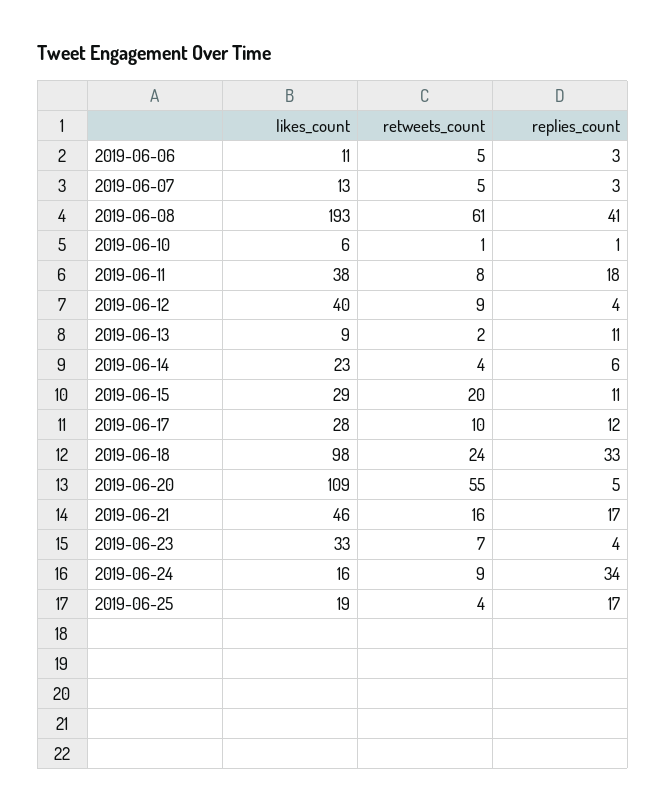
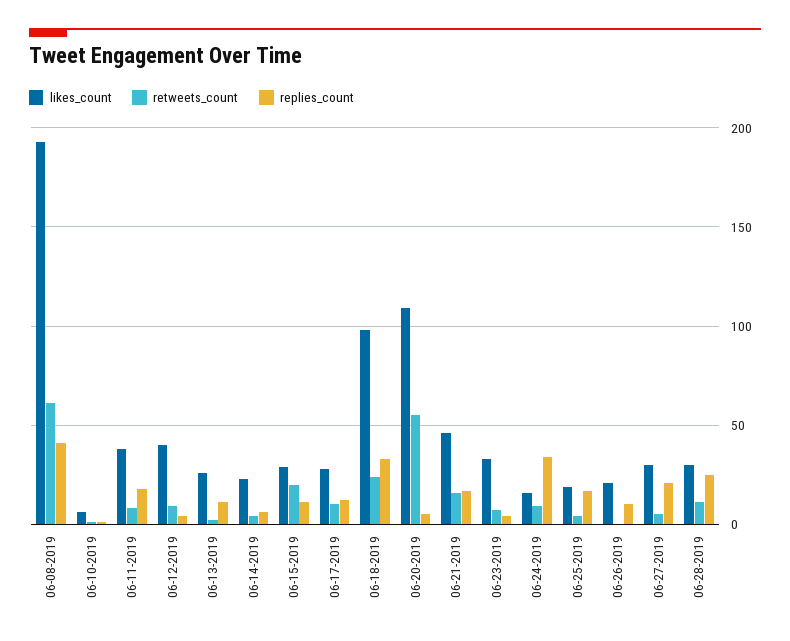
likes_count, 2019-06-06: 11 -> none
retweets_count, 2019-06-06: 5 -> none
replies_count, 2019-06-06: 3 -> none
likes_count, 2019-06-07: 13 -> none
retweets_count, 2019-06-07: 5 -> none
replies_count, 2019-06-07: 3 -> none
likes_count, 2019-06-13: 9 -> 25
likes_count, 06-26-2019: none -> 20
retweets_count, 06-26-2019: none -> 0
replies_count, 06-26-2019: none -> 10
likes_count, 06-27-2019: none -> 30
retweets_count, 06-27-2019: none -> 5
replies_count, 06-27-2019: none -> 20
likes_count, 06-28-2019: none -> 30
retweets_count, 06-28-2019: none -> 10
replies_count, 06-28-2019: none -> 25

